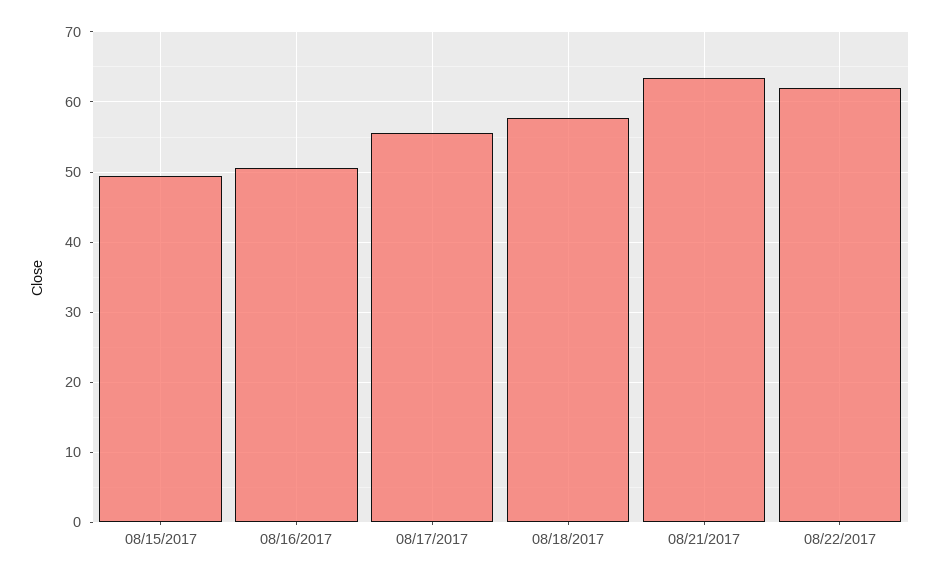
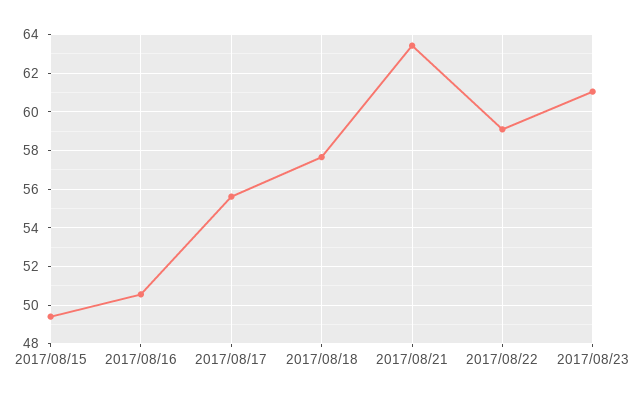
08/22/2017: 62 -> 59
2017/08/23: none -> 61

